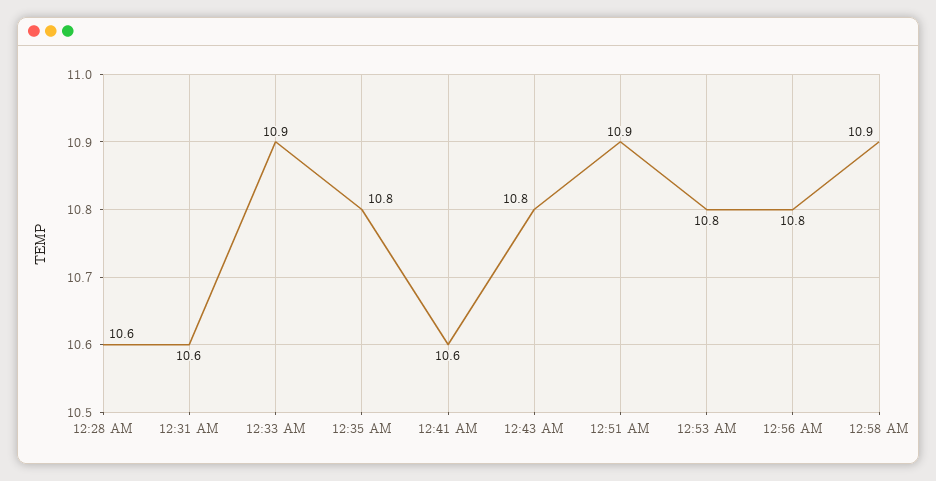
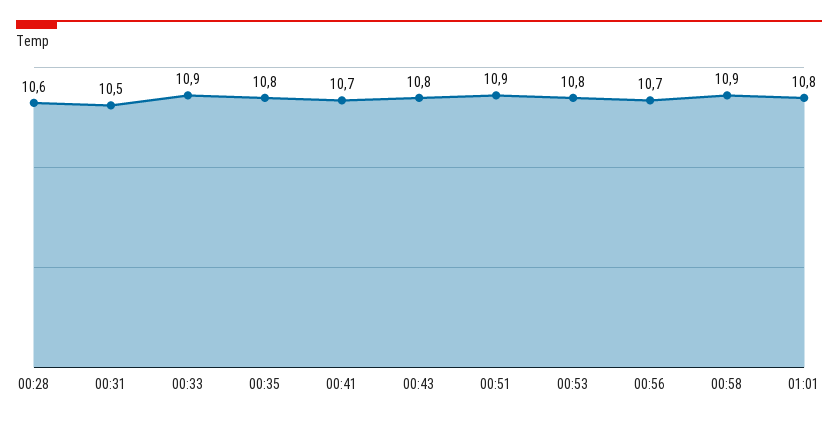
12:31 AM: 10.6 -> 10.5
12:41 AM: 10.6 -> 10.7
12:56 AM: 10.8 -> 10.7
01:01: none -> 10.8

